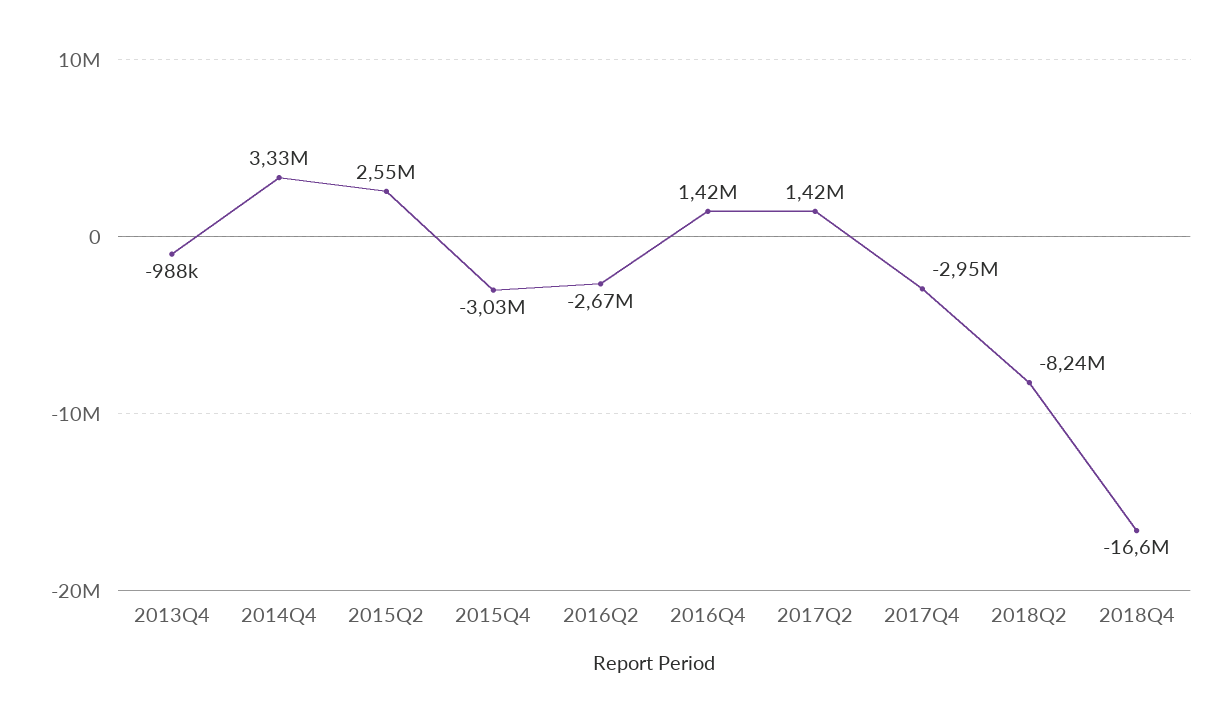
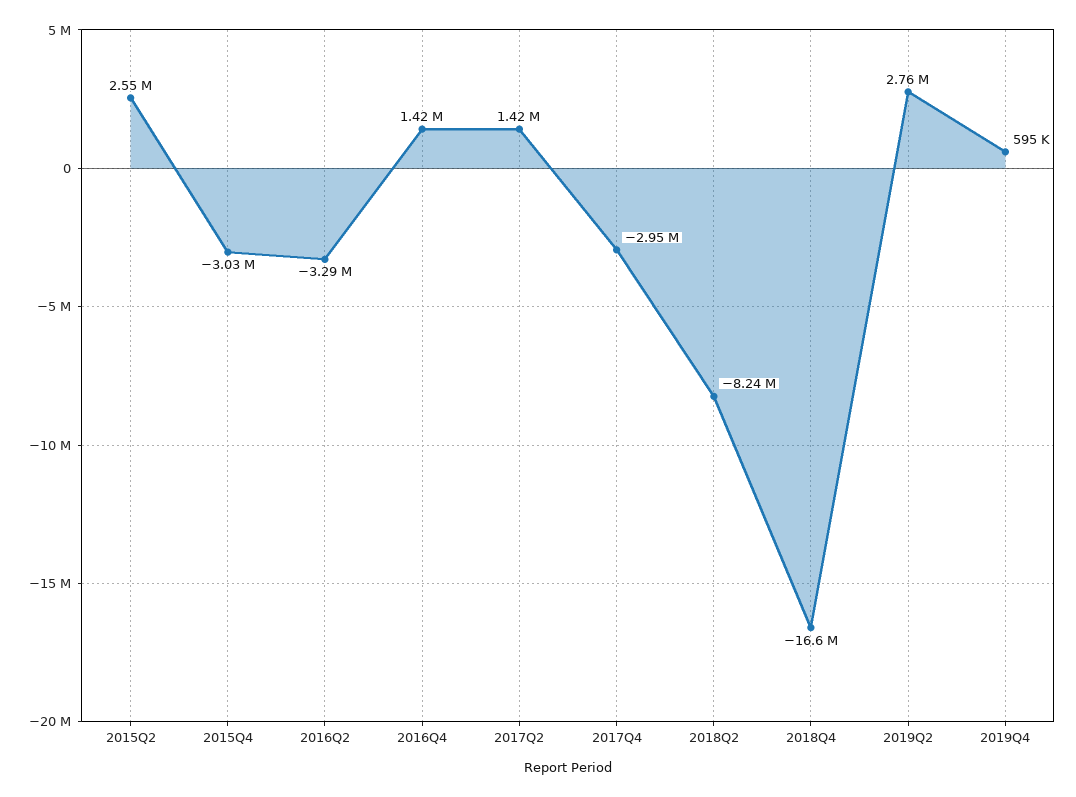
2013Q4: -988000 -> none
2014Q4: 3330000 -> none
2016Q2: -2670000 -> -3290000
2019Q2: none -> 2760000
2019Q4: none -> 595000

